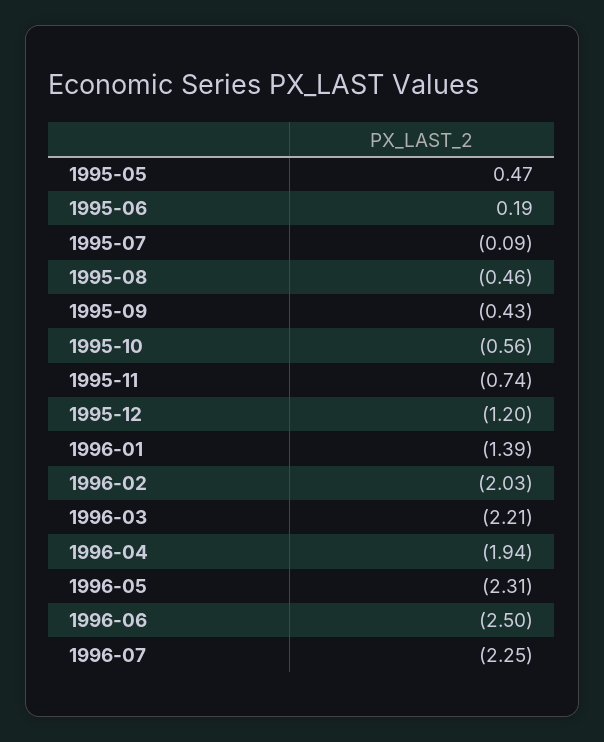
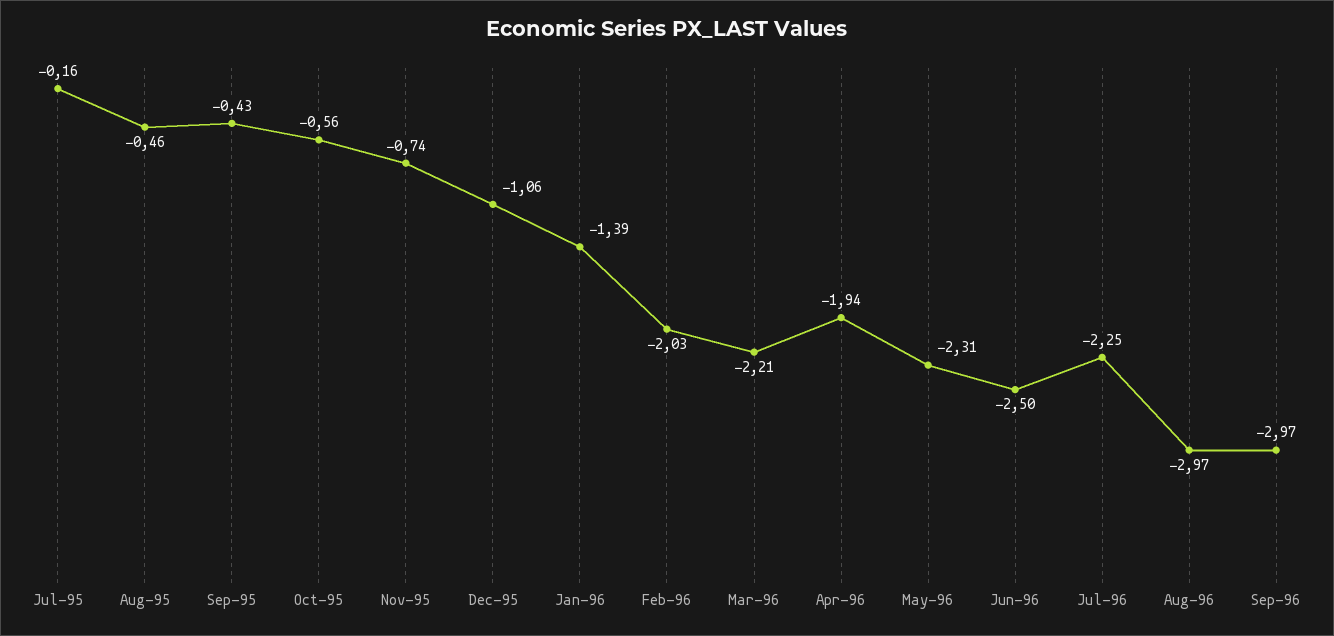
1995-05: 0.47 -> none
1995-06: 0.19 -> none
1995-07: -0.09 -> -0.16
1995-12: -1.2 -> -1.06
Aug-96: none -> -2.97
Sep-96: none -> -2.97

